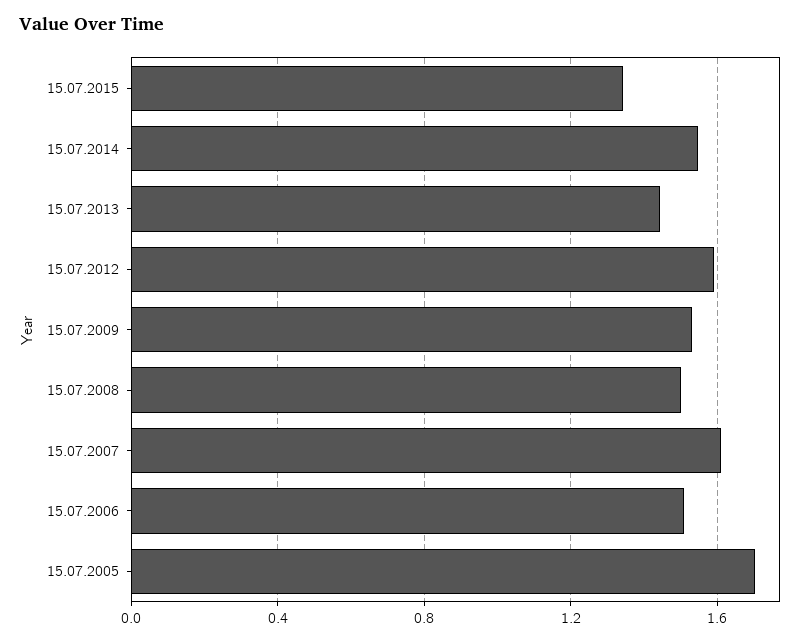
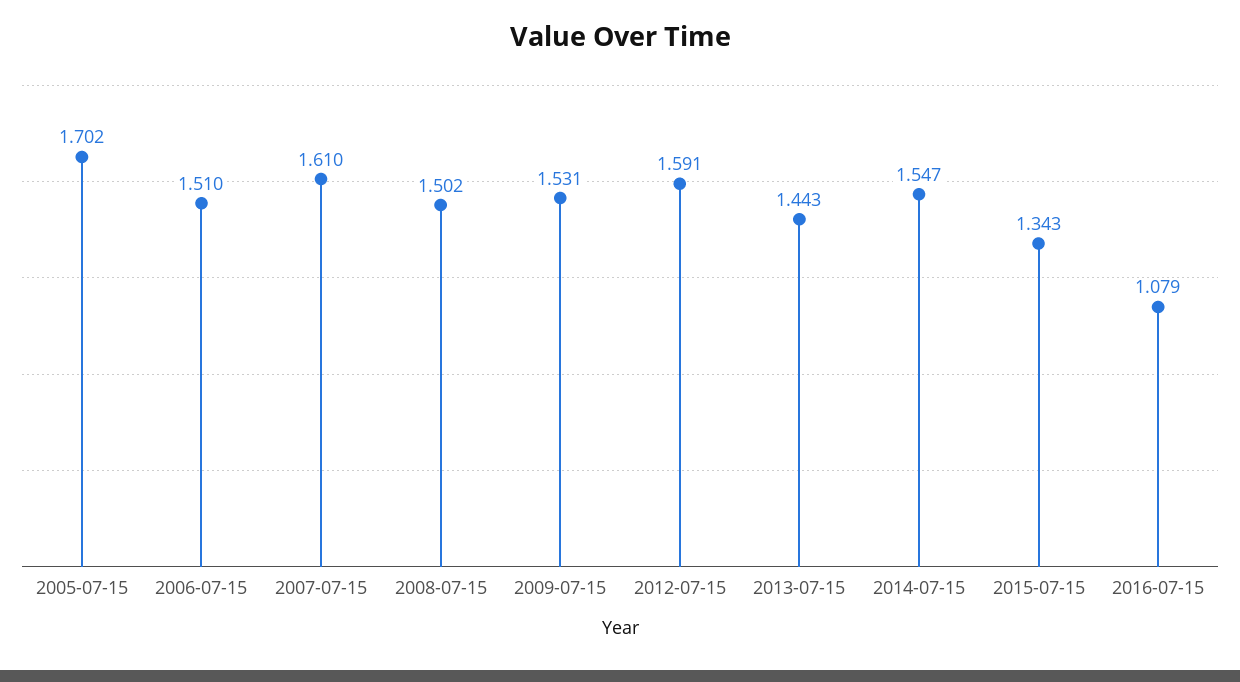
2016-07-15: none -> 1.079

